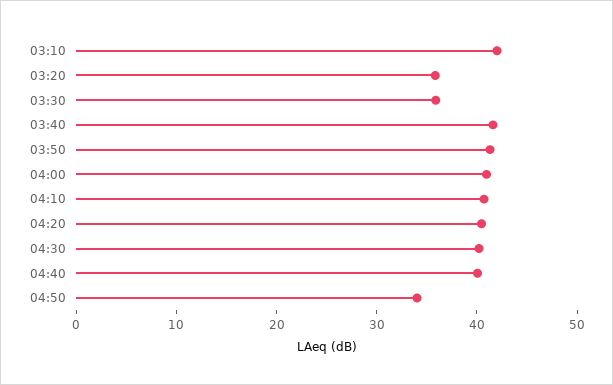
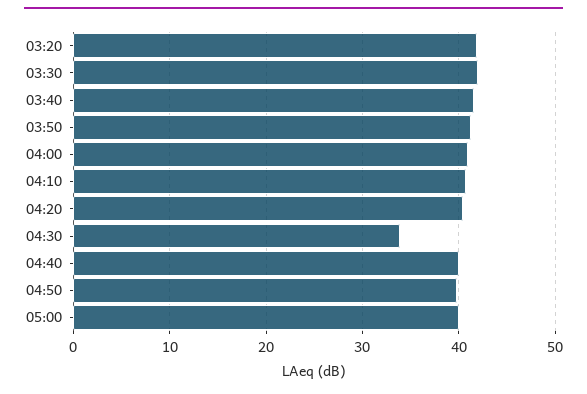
03:10: 42 -> none
03:20: 36 -> 42
03:30: 36 -> 42
04:30: 40 -> 34
04:50: 34 -> 40
05:00: none -> 40

